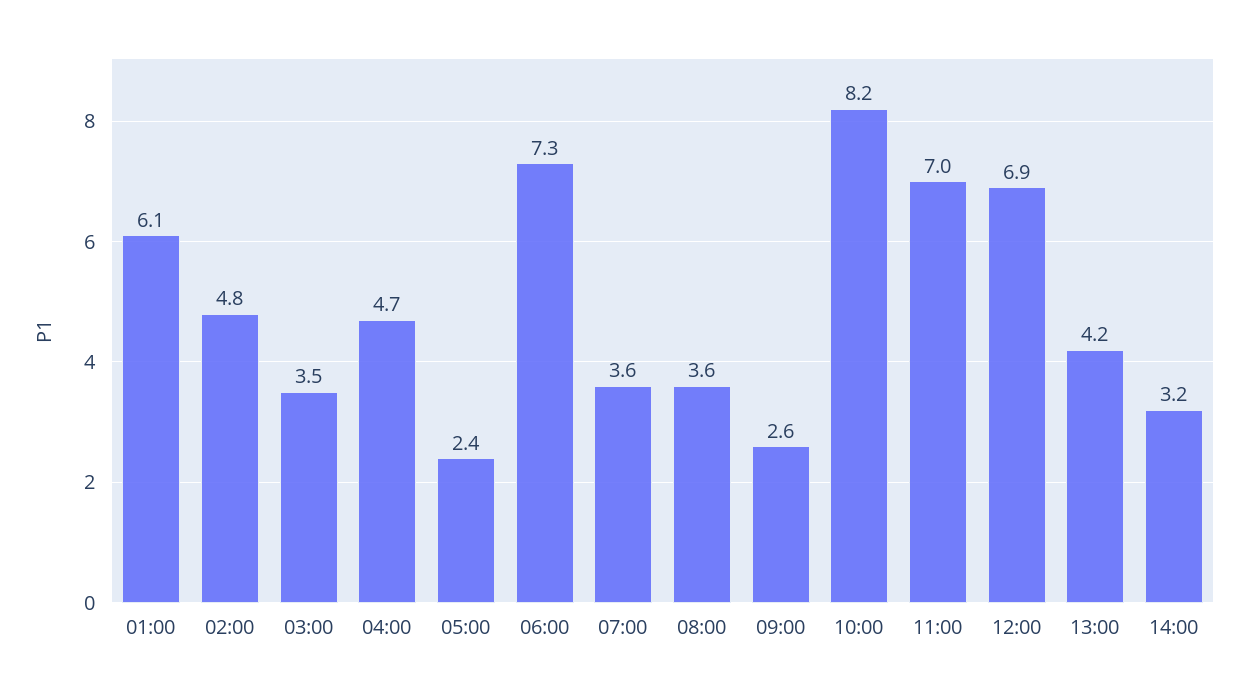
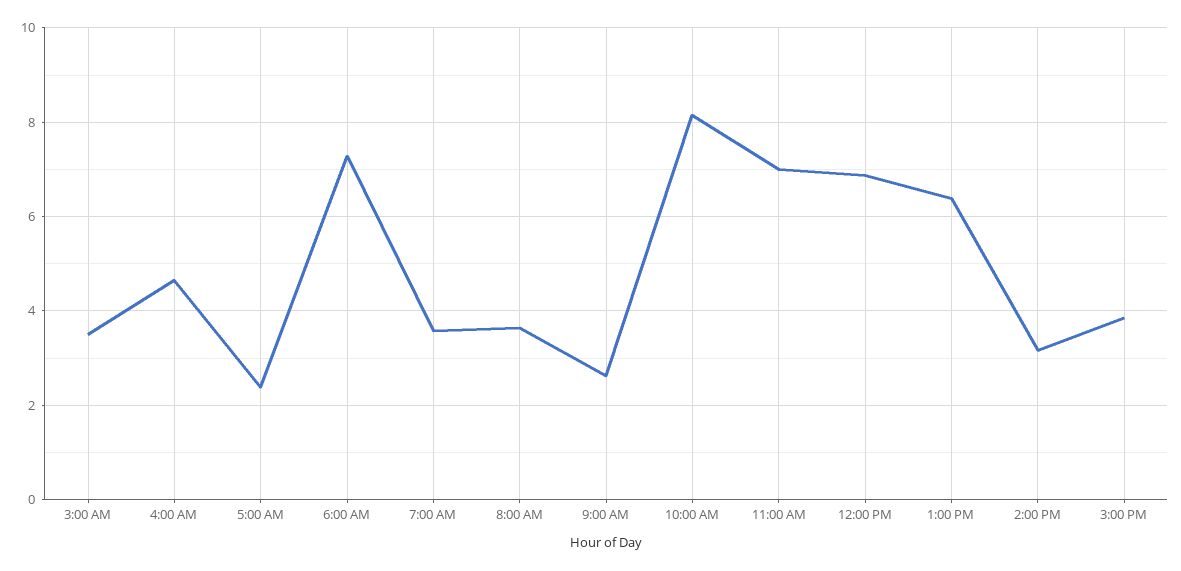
01:00: 6.1 -> none
02:00: 4.8 -> none
13:00: 4.2 -> 6.4
3:00 PM: none -> 3.8

